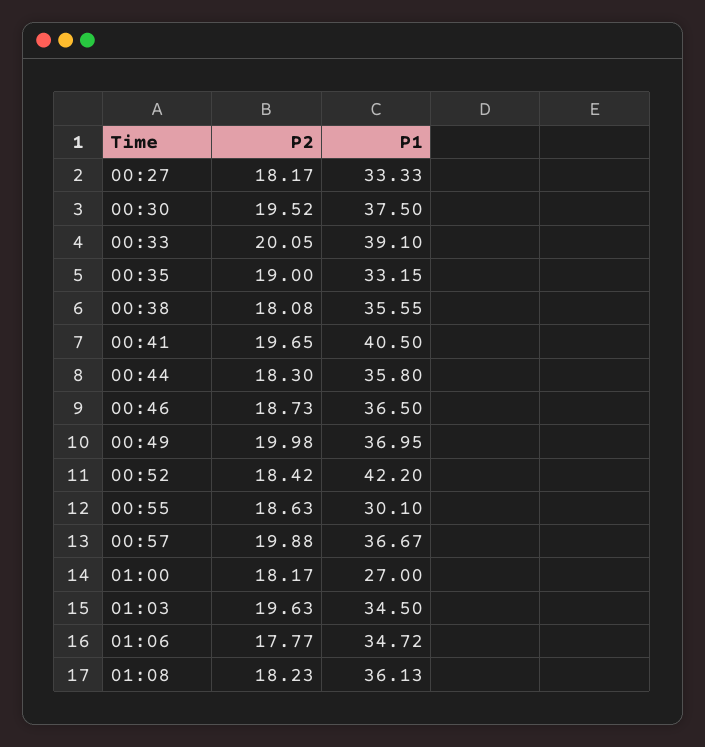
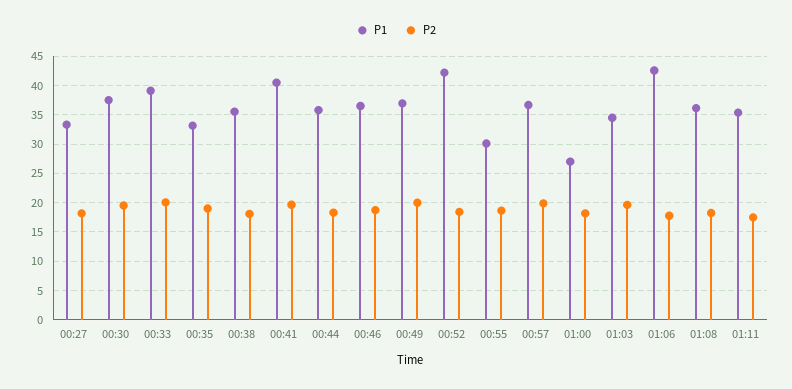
P1, 01:06: 34.72 -> 42.5
P1, 01:11: none -> 35
P2, 01:11: none -> 17.5

